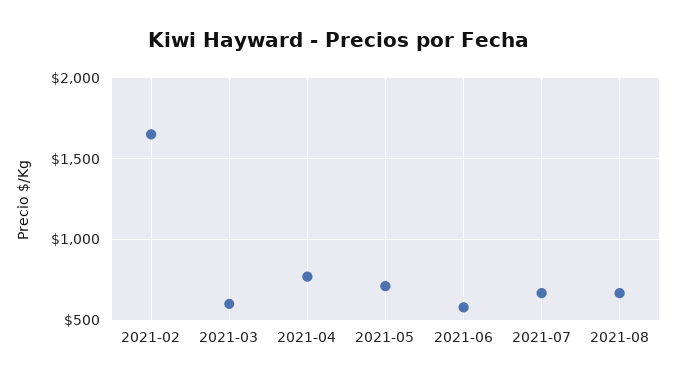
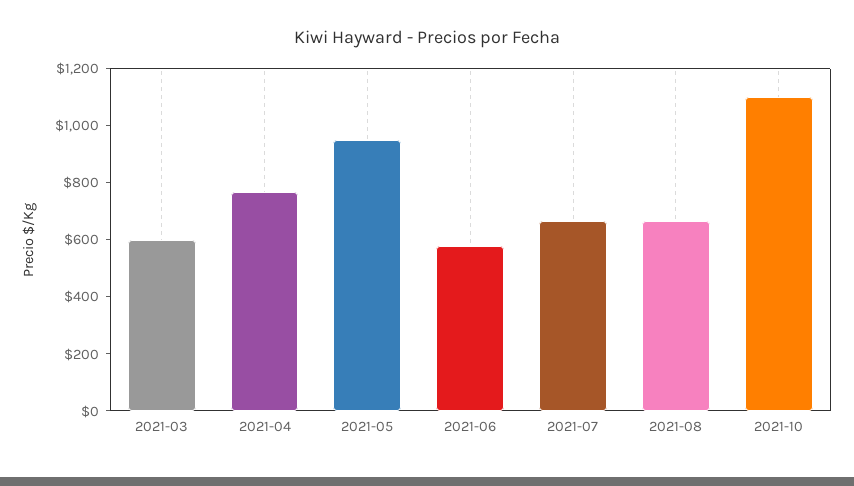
2021-02: 1650 -> none
2021-05: 700 -> 950
2021-10: none -> 1100

